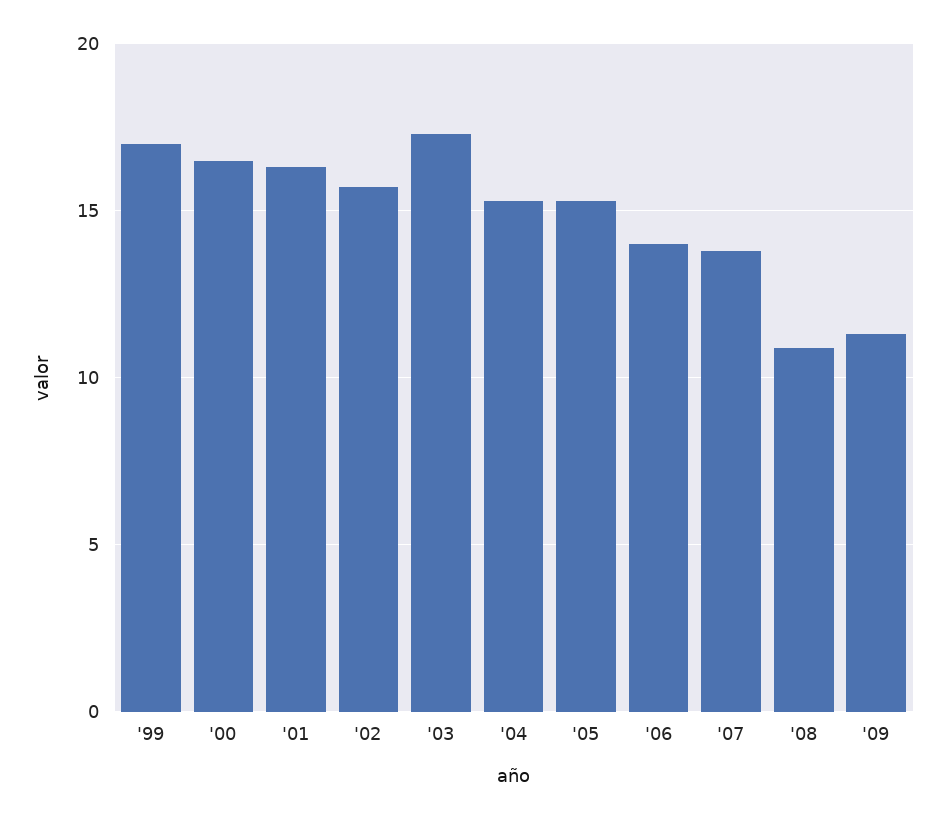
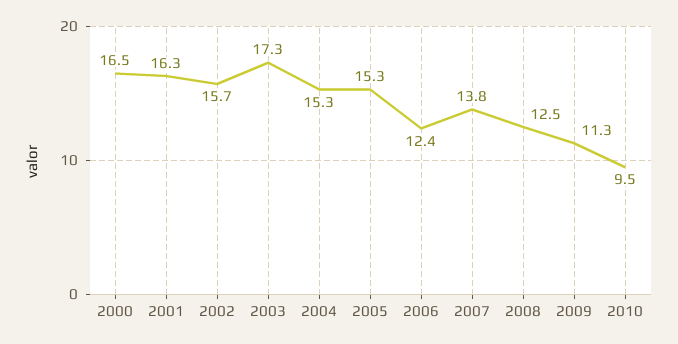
'99: 17 -> none
'06: 14 -> 12.4
'08: 11 -> 12.5
2010: none -> 9.5

